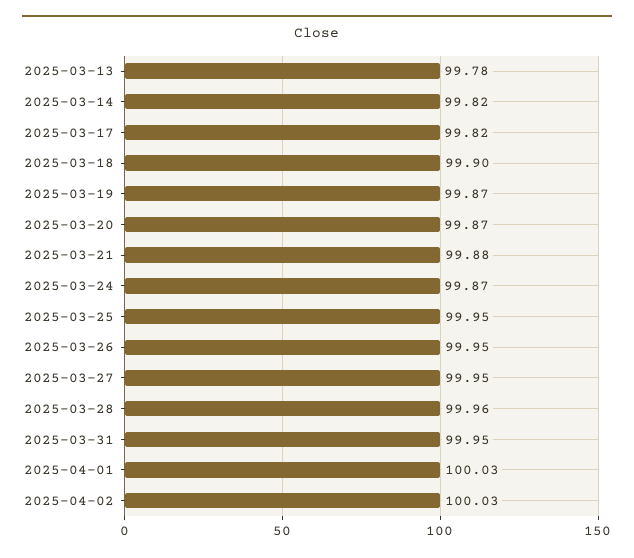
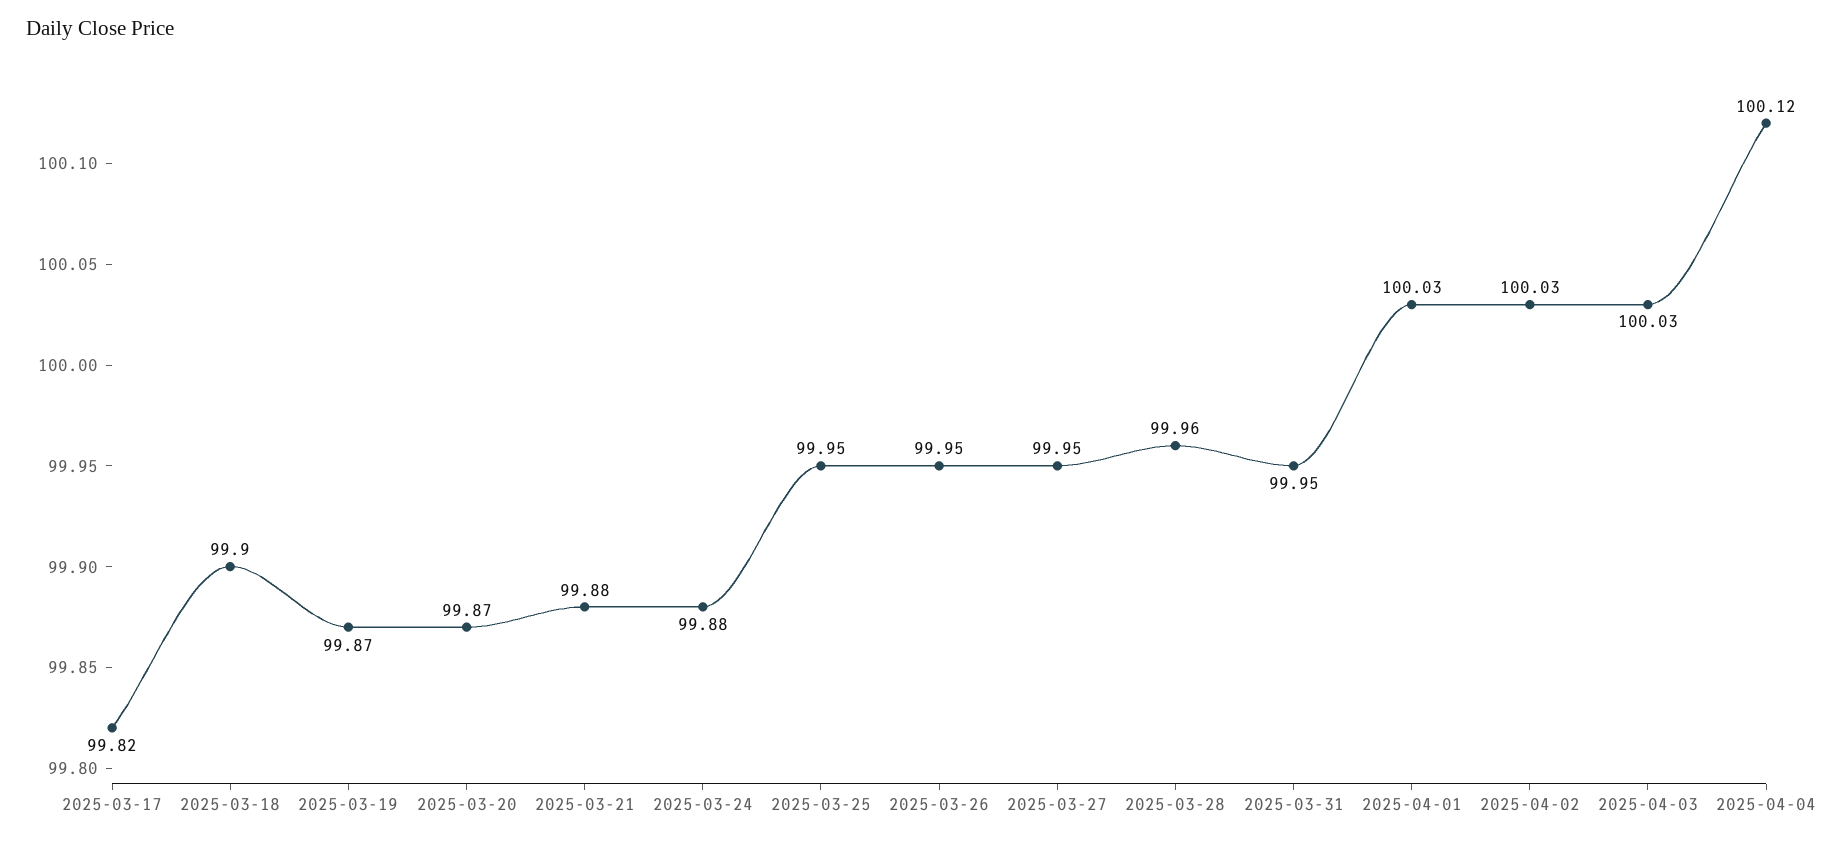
2025-03-13: 99.78 -> none
2025-03-14: 99.82 -> none
2025-03-24: 99.87 -> 99.88
2025-04-03: none -> 100.03
2025-04-04: none -> 100.12

